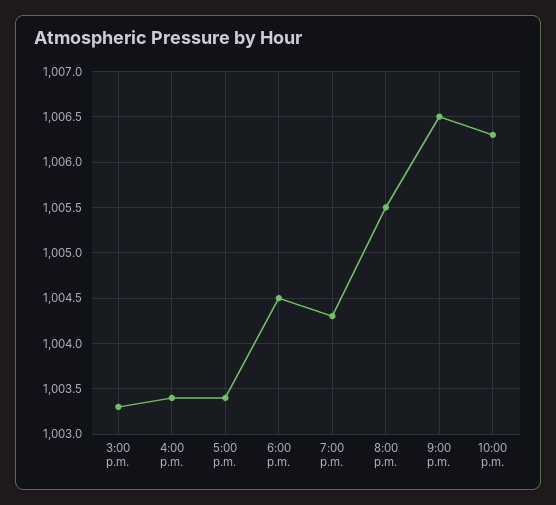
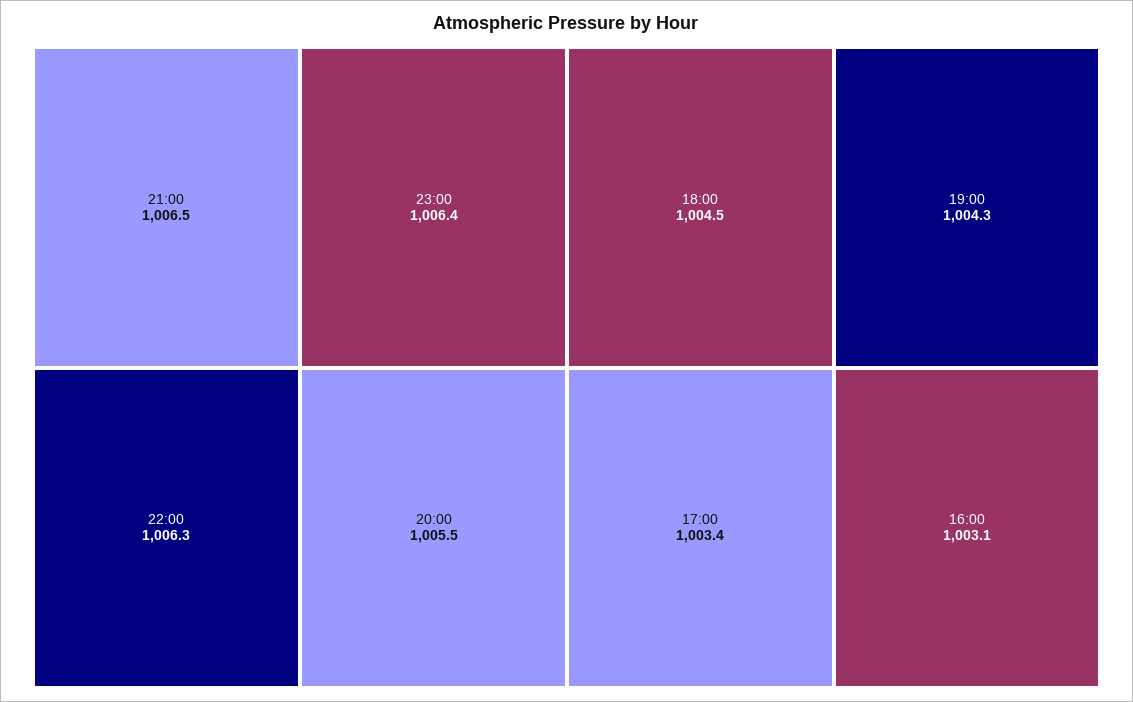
3:00 p.m.: 1003.3 -> none
4:00 p.m.: 1003.4 -> 1003.1
23:00: none -> 1006.4

